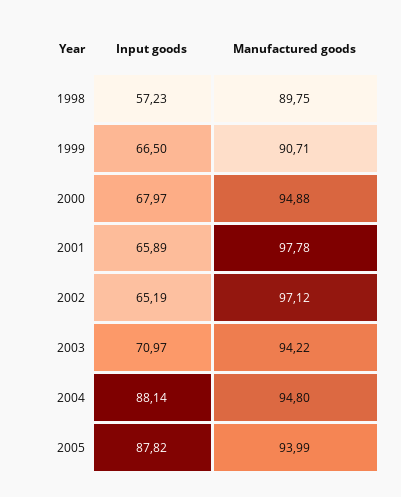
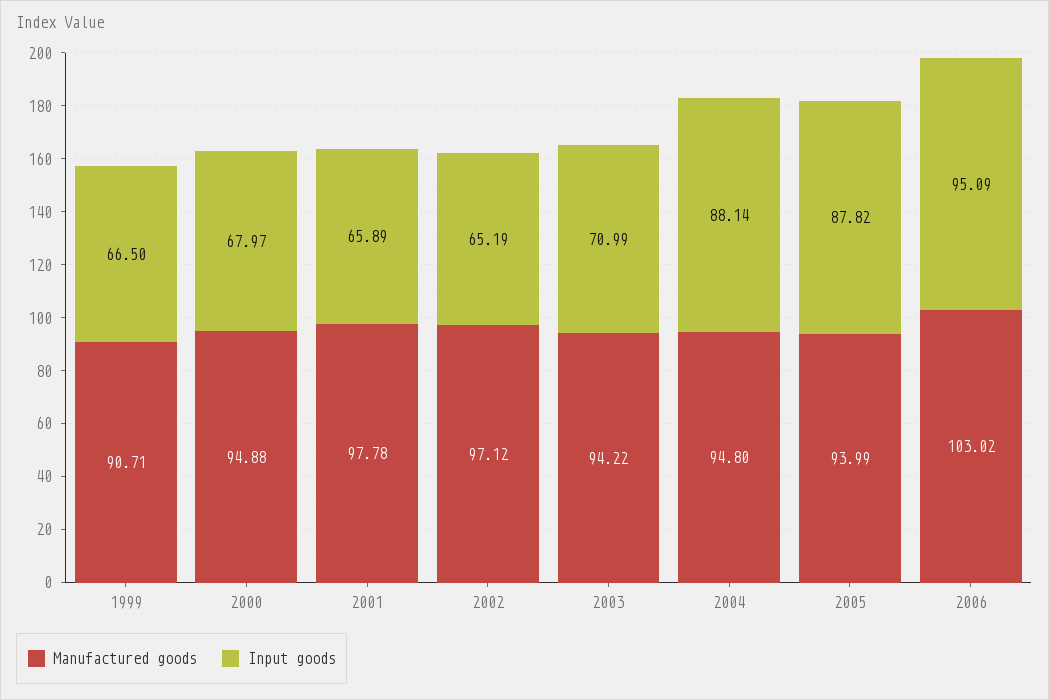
Input goods, 1998: 57.23 -> none
Manufactured goods, 1998: 89.75 -> none
Input goods, 2003: 70.97 -> 70.99
Manufactured goods, 2006: none -> 103.02
Input goods, 2006: none -> 95.09

